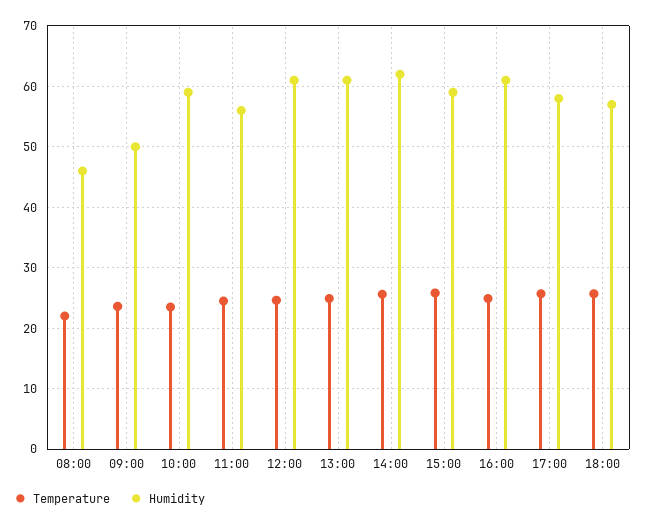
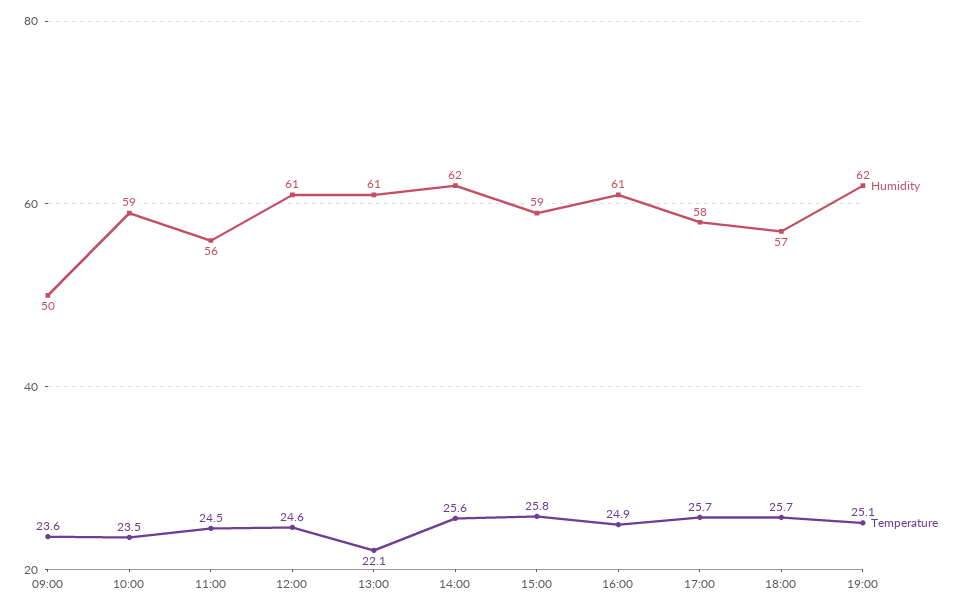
Temperature, 08:00: 22 -> none
Humidity, 08:00: 46 -> none
Temperature, 13:00: 25 -> 22.1
Humidity, 19:00: none -> 62
Temperature, 19:00: none -> 25.1

